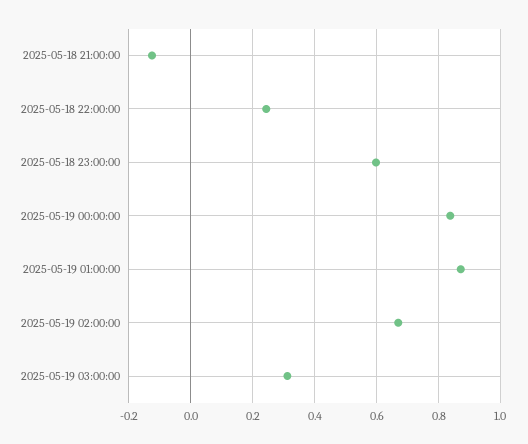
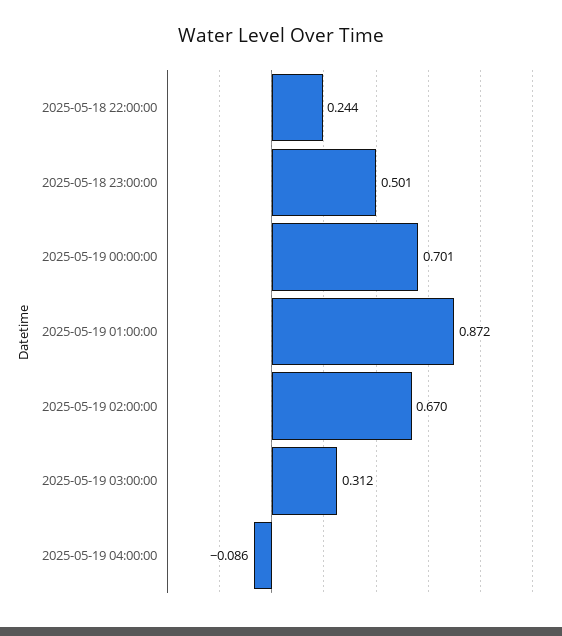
2025-05-18 21:00:00: -0.12 -> none
2025-05-18 23:00:00: 0.6 -> 0.501
2025-05-19 00:00:00: 0.84 -> 0.701
2025-05-19 04:00:00: none -> -0.086

